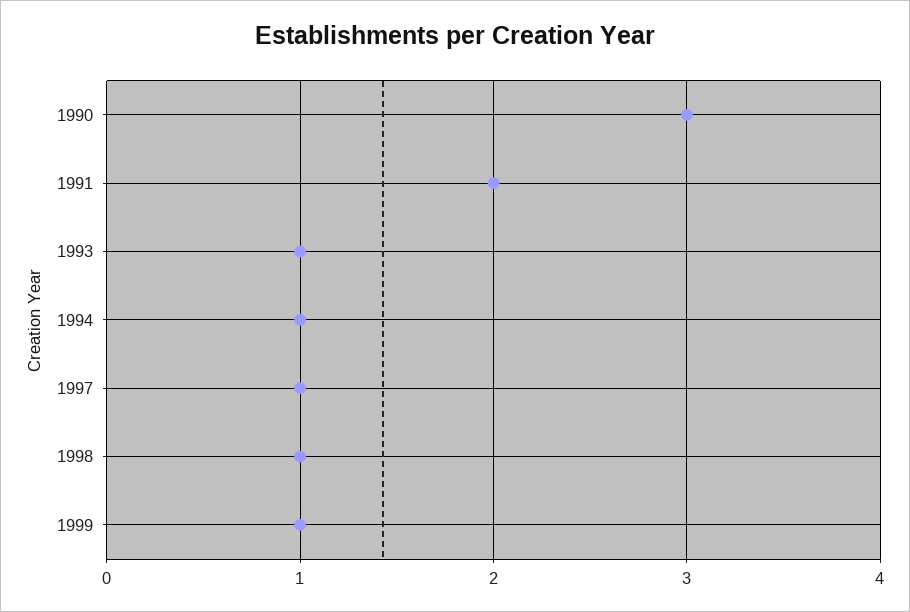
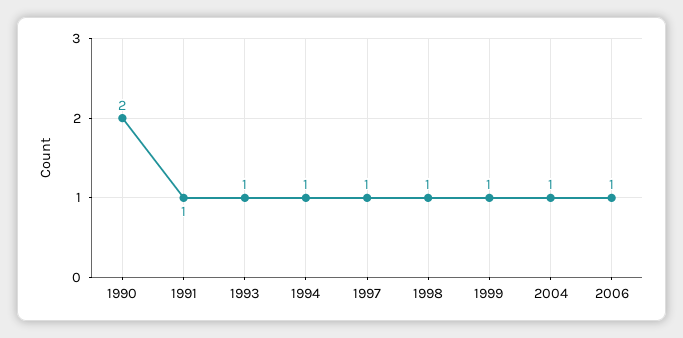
1990: 3 -> 2
1991: 2 -> 1
2004: none -> 1
2006: none -> 1

